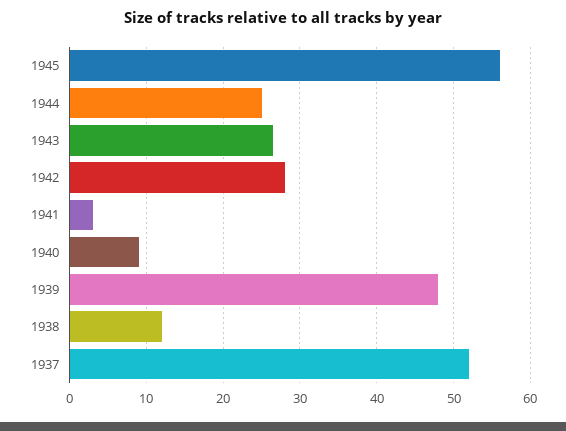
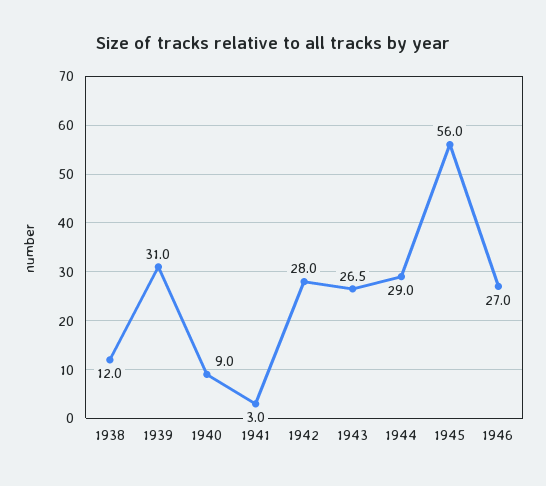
1944: 25 -> 29
1939: 48 -> 31
1937: 52 -> none
1946: none -> 27

